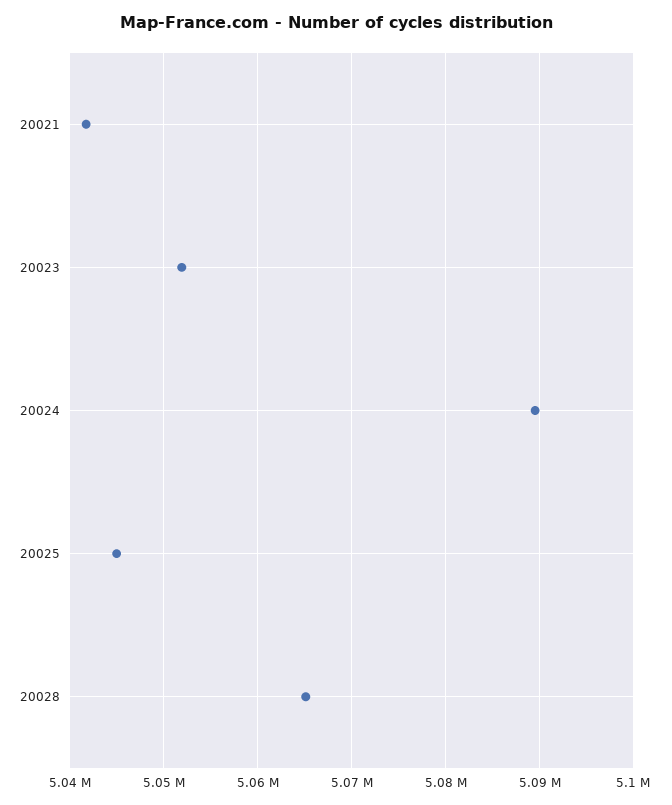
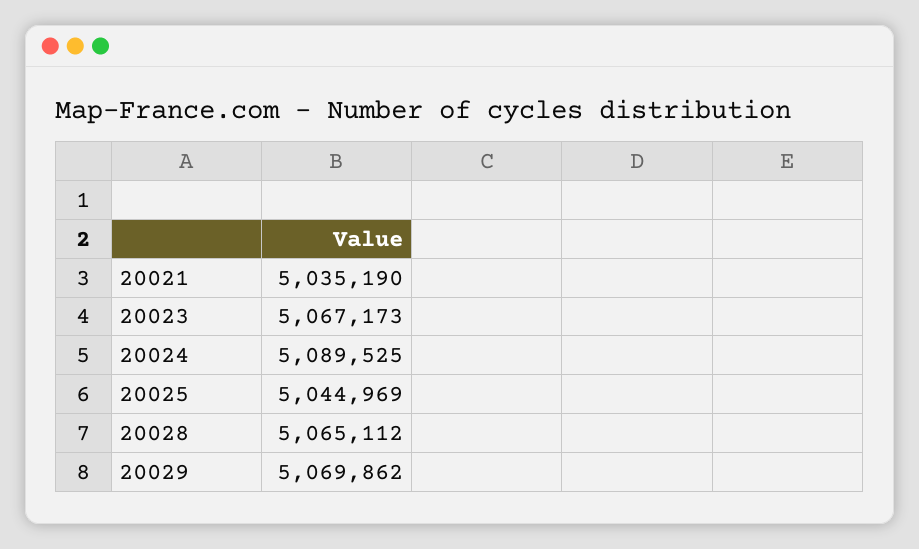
20021: 5042000 -> 5035190
20023: 5052000 -> 5067173
20029: none -> 5069862

